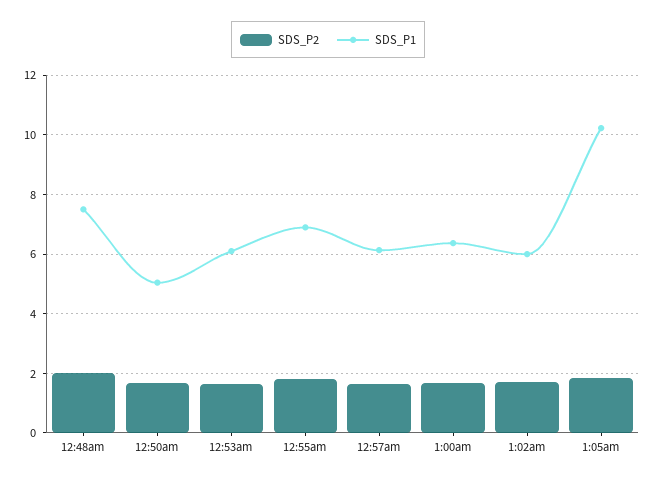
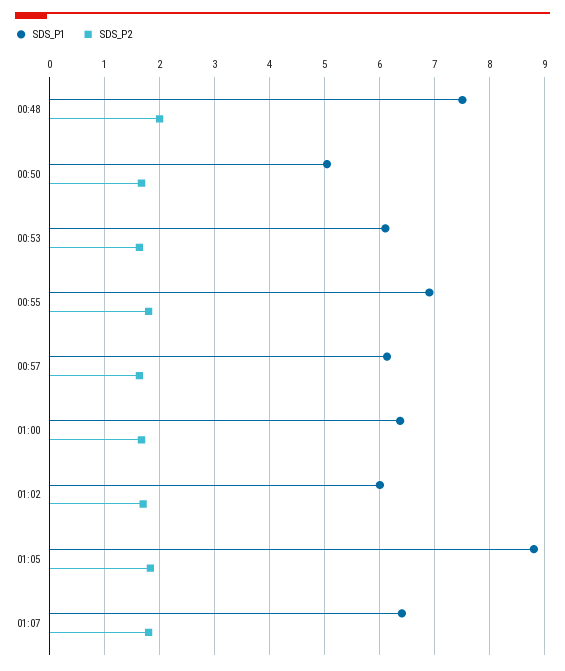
SDS_P1, 1:05am: 10.25 -> 8.8
SDS_P1, 01:07: none -> 6.4
SDS_P2, 01:07: none -> 1.8

